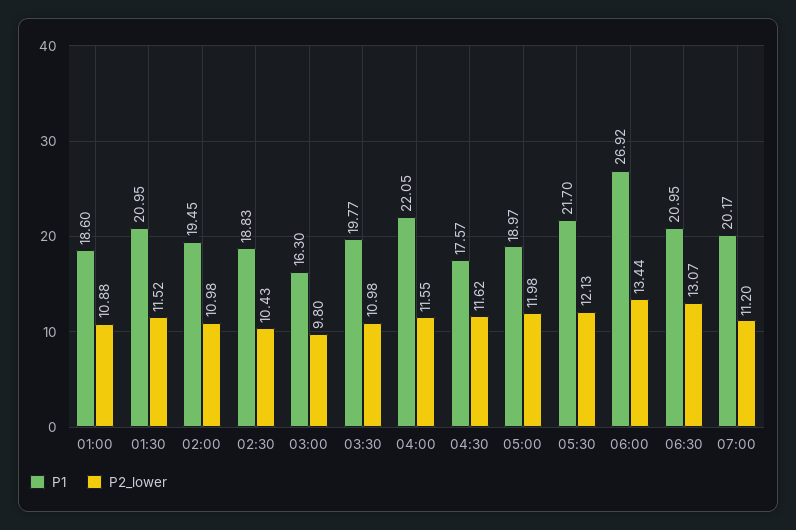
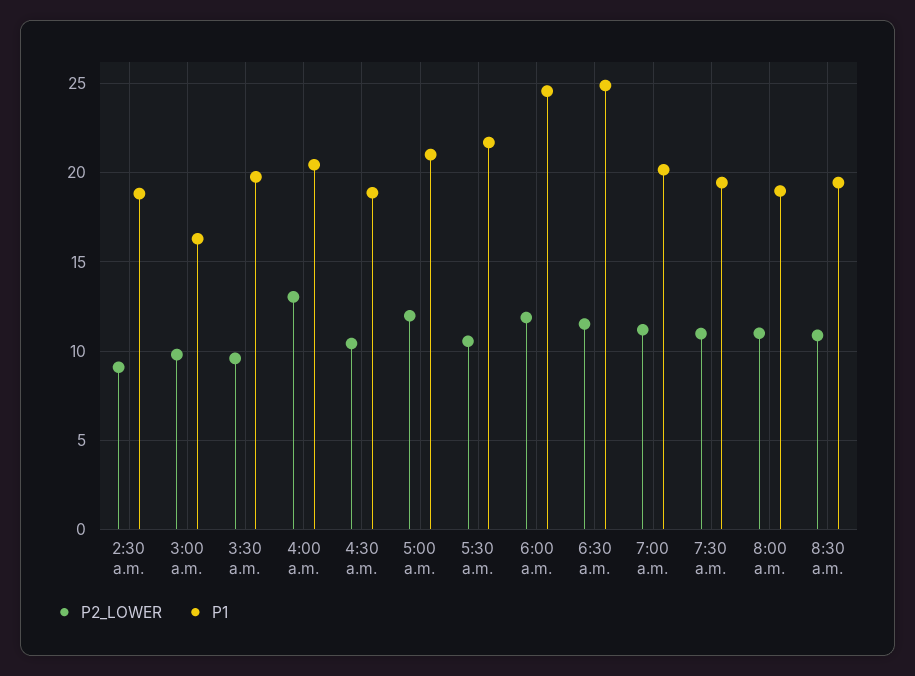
P1, 01:00: 18.6 -> none
P2_lower, 01:00: 10.88 -> none
P1, 01:30: 20.95 -> none
P2_lower, 01:30: 11.52 -> none
P1, 02:00: 19.45 -> none
P2_lower, 02:00: 10.98 -> none
P2_lower, 02:30: 10.43 -> 9
P2_lower, 03:30: 10.98 -> 9.5
P1, 04:00: 22.05 -> 20.5
P2_lower, 04:00: 11.55 -> 13
P1, 04:30: 17.57 -> 19
P2_lower, 04:30: 11.62 -> 10.5
P1, 05:00: 18.97 -> 21
P2_lower, 05:30: 12.13 -> 10.5
P1, 06:00: 26.92 -> 24.5
P2_lower, 06:00: 13.44 -> 12
P1, 06:30: 20.95 -> 25
P2_lower, 06:30: 13.07 -> 11.5
P2_lower, 7:30 a.m.: none -> 11
P1, 7:30 a.m.: none -> 19.5
P2_lower, 8:00 a.m.: none -> 11
P1, 8:00 a.m.: none -> 19
P2_lower, 8:30 a.m.: none -> 11
P1, 8:30 a.m.: none -> 19.5

